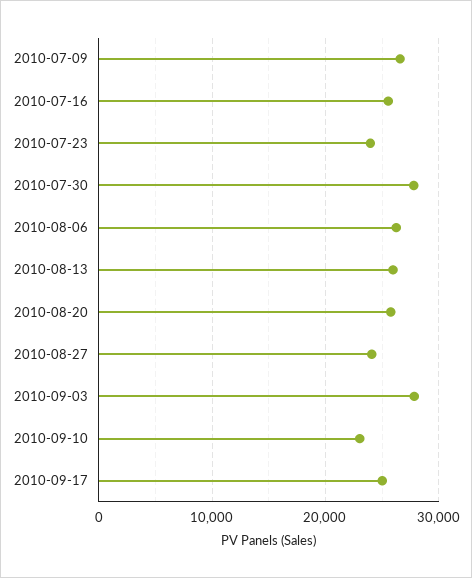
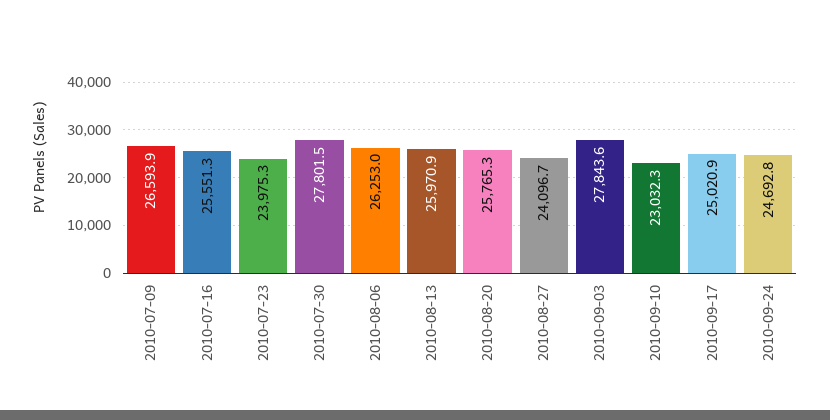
2010-09-24: none -> 24692.8

